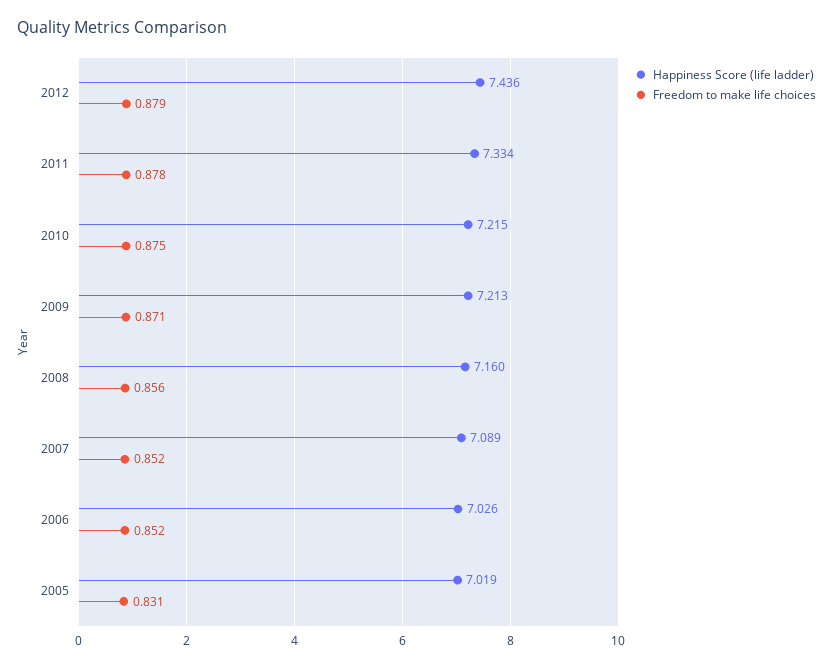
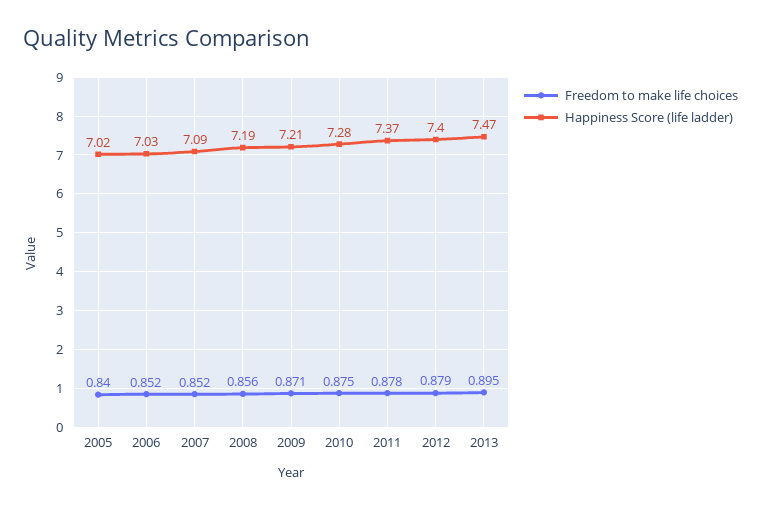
Happiness Score (life ladder), 2012: 7.436 -> 7.4
Happiness Score (life ladder), 2011: 7.334 -> 7.37
Happiness Score (life ladder), 2010: 7.215 -> 7.28
Happiness Score (life ladder), 2008: 7.16 -> 7.19
Freedom to make life choices, 2005: 0.831 -> 0.84
Freedom to make life choices, 2013: none -> 0.895
Happiness Score (life ladder), 2013: none -> 7.47

